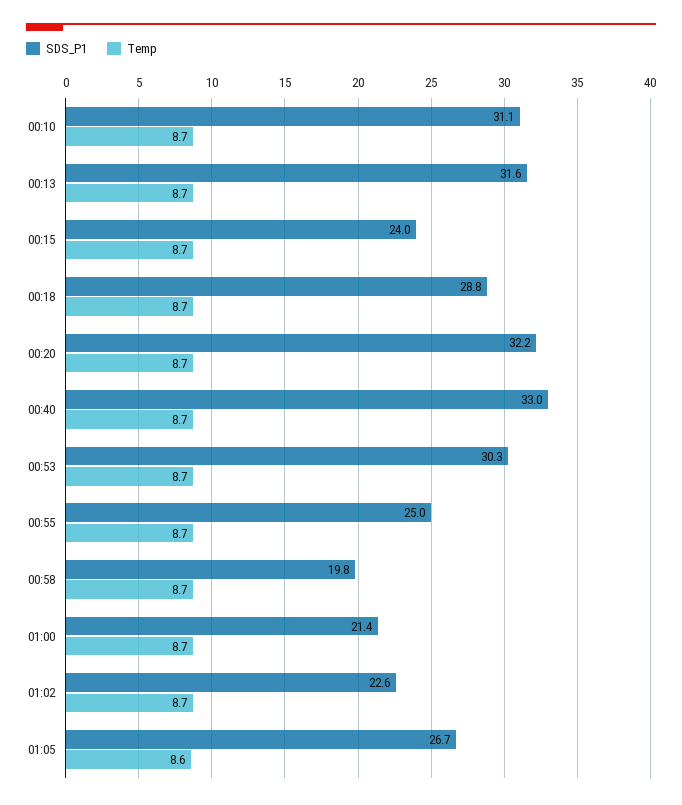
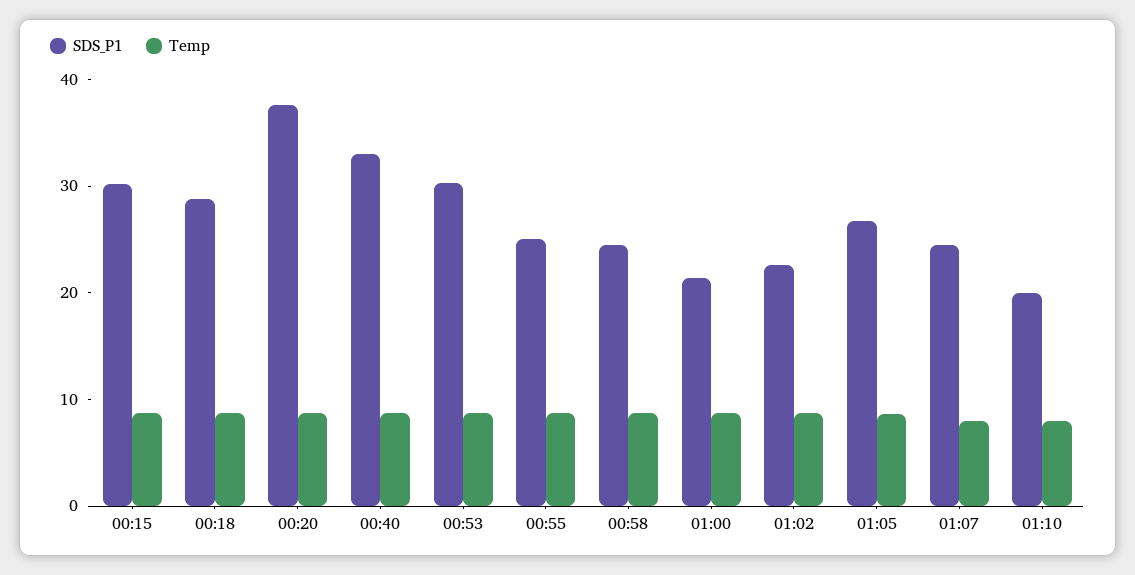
SDS_P1, 00:10: 31.1 -> none
Temp, 00:10: 8.7 -> none
SDS_P1, 00:13: 31.6 -> none
Temp, 00:13: 8.7 -> none
SDS_P1, 00:15: 24 -> 30
SDS_P1, 00:20: 32.2 -> 38
SDS_P1, 00:58: 19.8 -> 24
SDS_P1, 01:07: none -> 24
Temp, 01:07: none -> 8
SDS_P1, 01:10: none -> 20
Temp, 01:10: none -> 8

